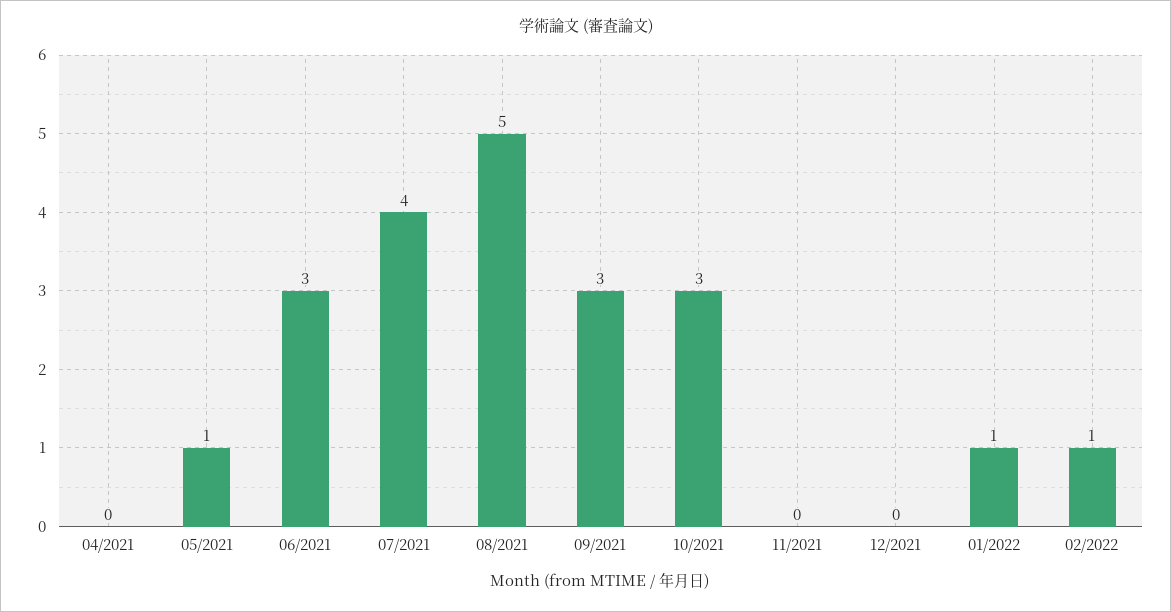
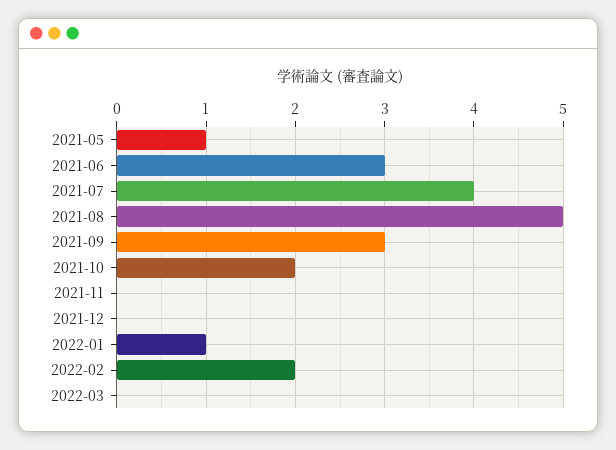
04/2021: 0 -> none
10/2021: 3 -> 2
02/2022: 1 -> 2
2022-03: none -> 0

